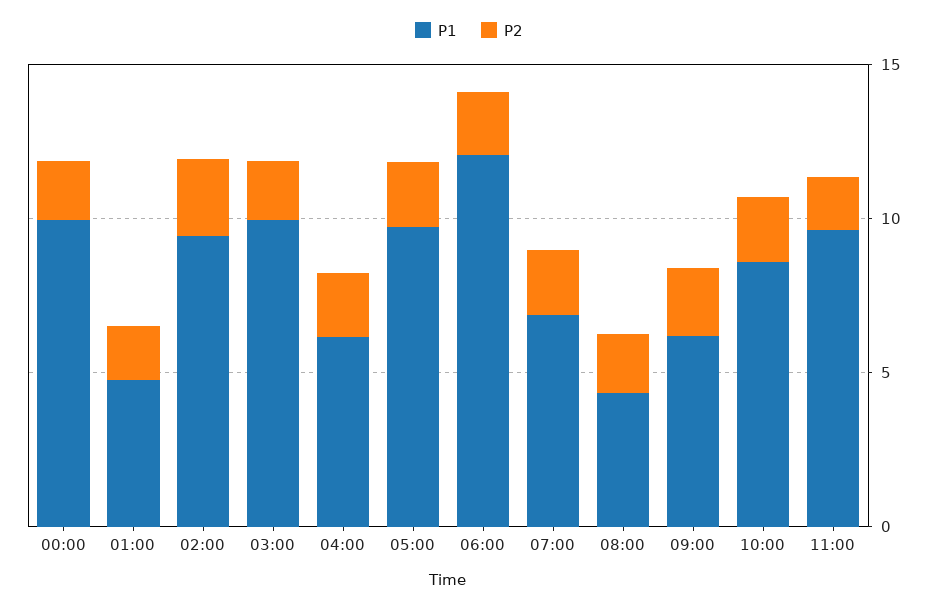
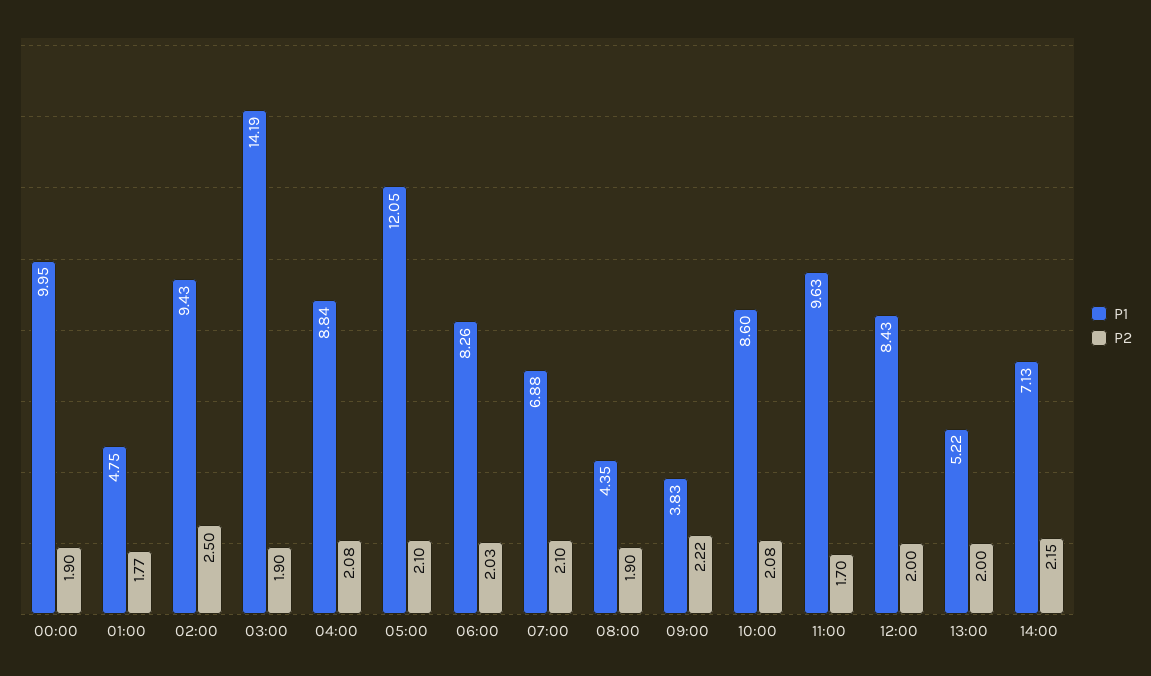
P1, 03:00: 10 -> 14.19
P1, 04:00: 6 -> 8.84
P1, 05:00: 10 -> 12.05
P1, 06:00: 12 -> 8.26
P1, 09:00: 6 -> 3.83
P1, 12:00: none -> 8.43
P2, 12:00: none -> 2
P1, 13:00: none -> 5.22
P2, 13:00: none -> 2
P1, 14:00: none -> 7.13
P2, 14:00: none -> 2.15

